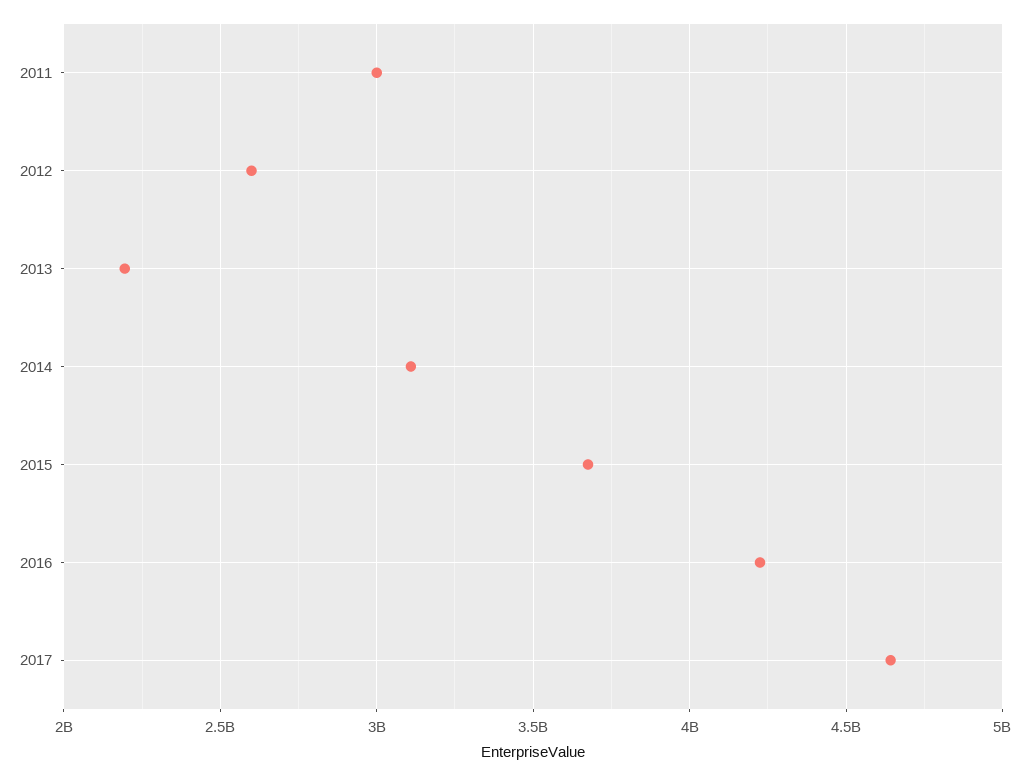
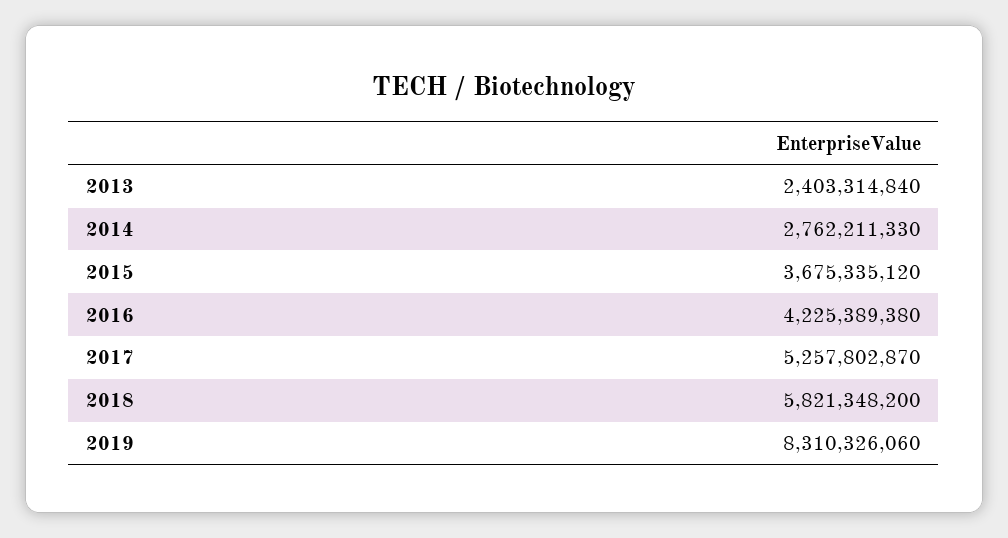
2011: 3000000000 -> none
2012: 2600000000 -> none
2013: 2200000000 -> 2403314840
2014: 3100000000 -> 2762211330
2017: 4650000000 -> 5257802870
2018: none -> 5821348200
2019: none -> 8310326060

